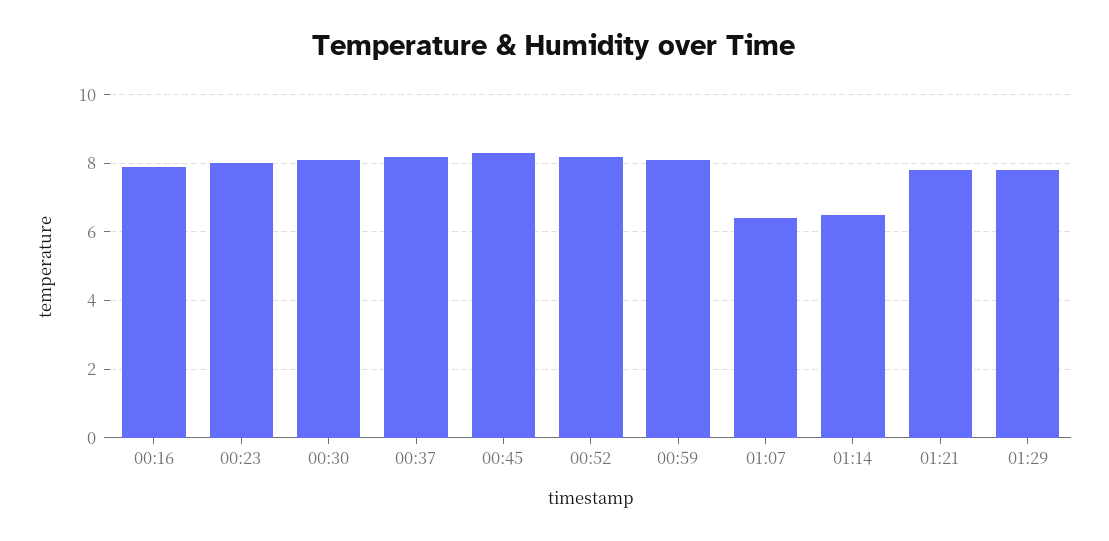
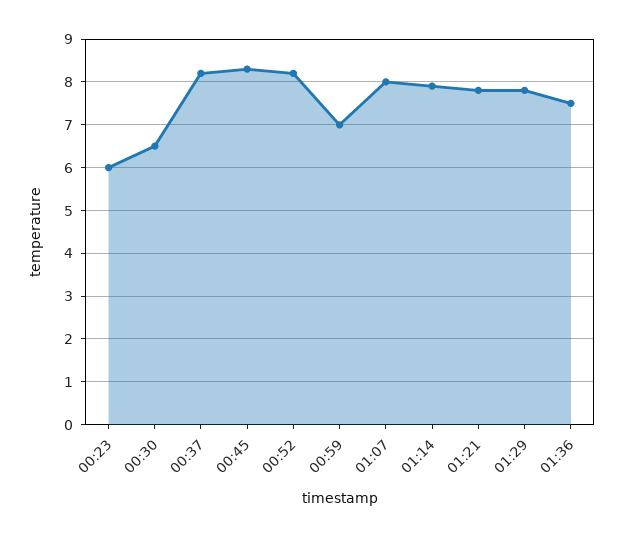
00:16: 8 -> none
00:23: 8 -> 6
00:30: 8 -> 6.5
00:59: 8 -> 7
01:07: 6.5 -> 8
01:14: 6.5 -> 8
01:36: none -> 7.5

